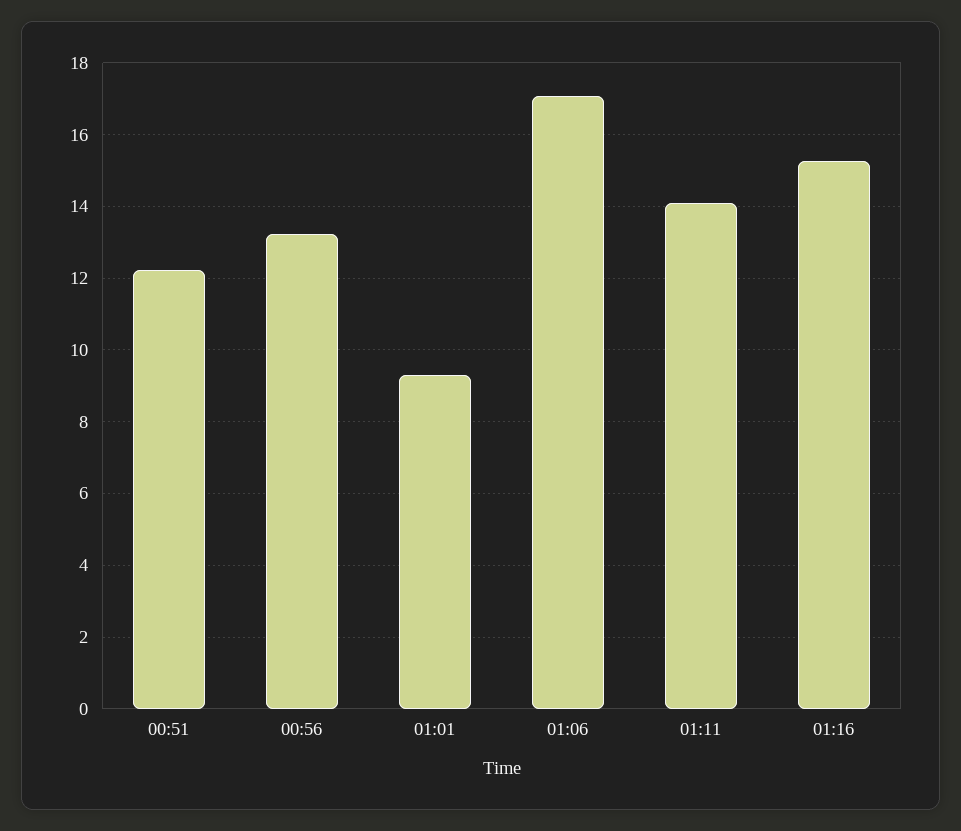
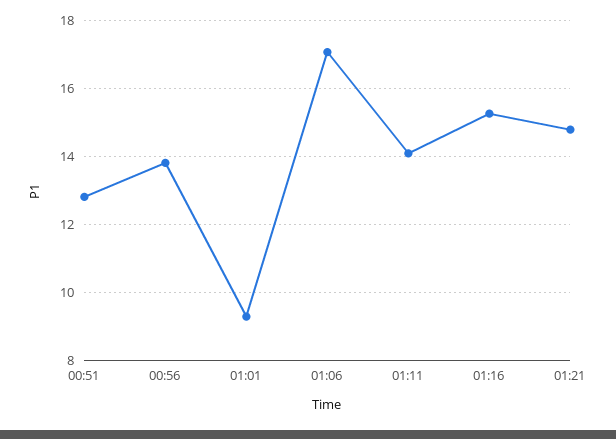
00:51: 12.2 -> 12.8
00:56: 13.2 -> 13.8
01:21: none -> 14.8

